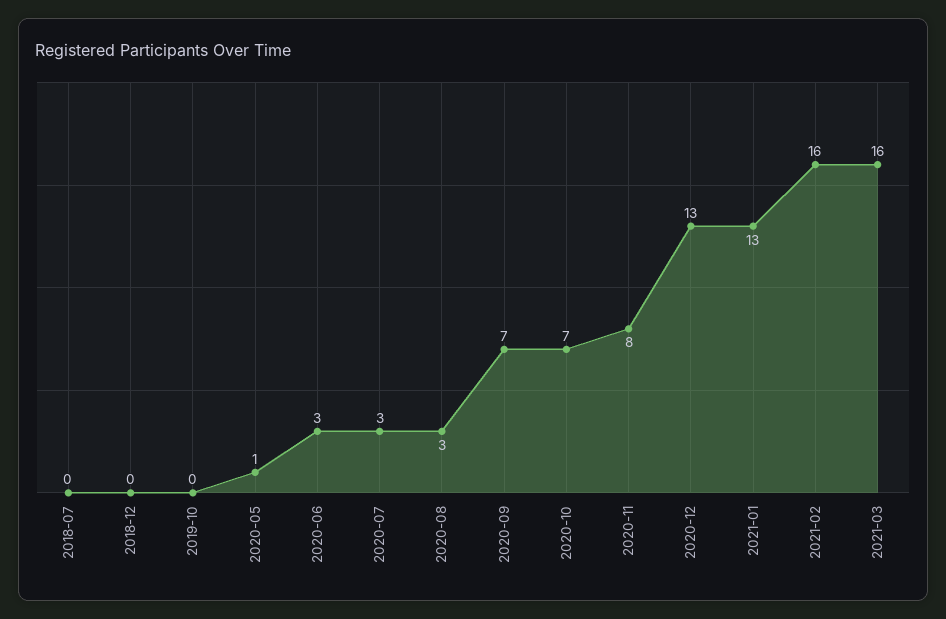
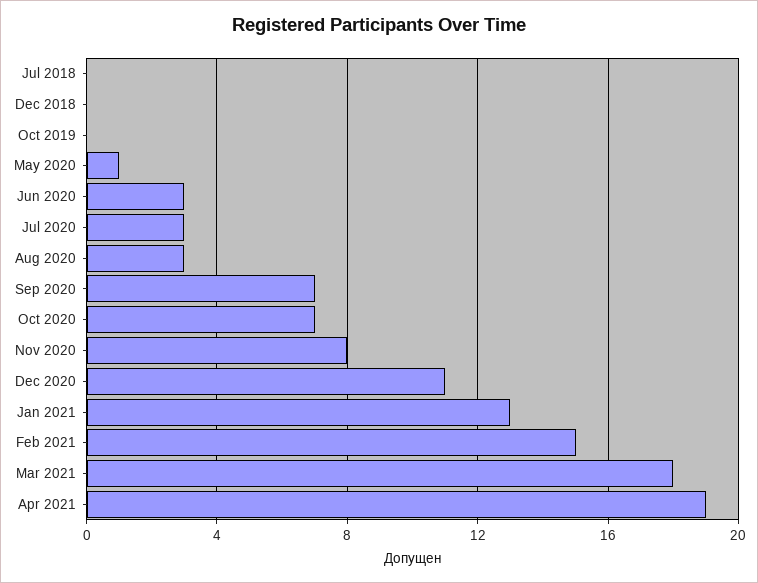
2020-12: 13 -> 11
2021-02: 16 -> 15
2021-03: 16 -> 18
Apr 2021: none -> 19

